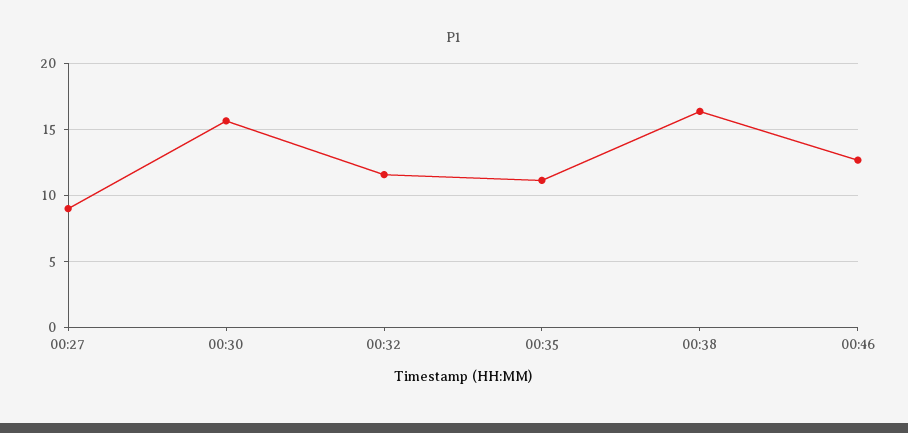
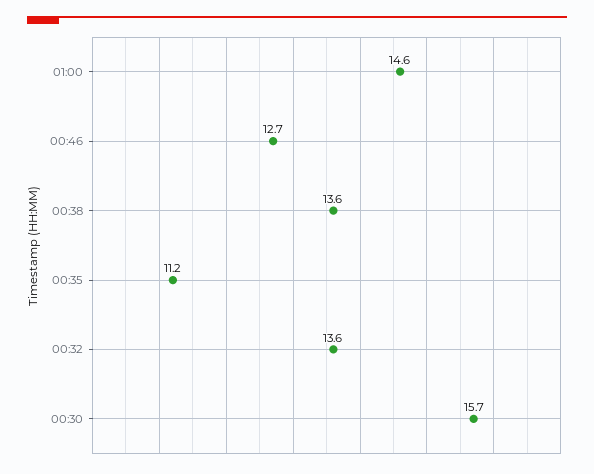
00:27: 9 -> none
00:32: 11.5 -> 13.6
00:38: 16.5 -> 13.6
01:00: none -> 14.6

